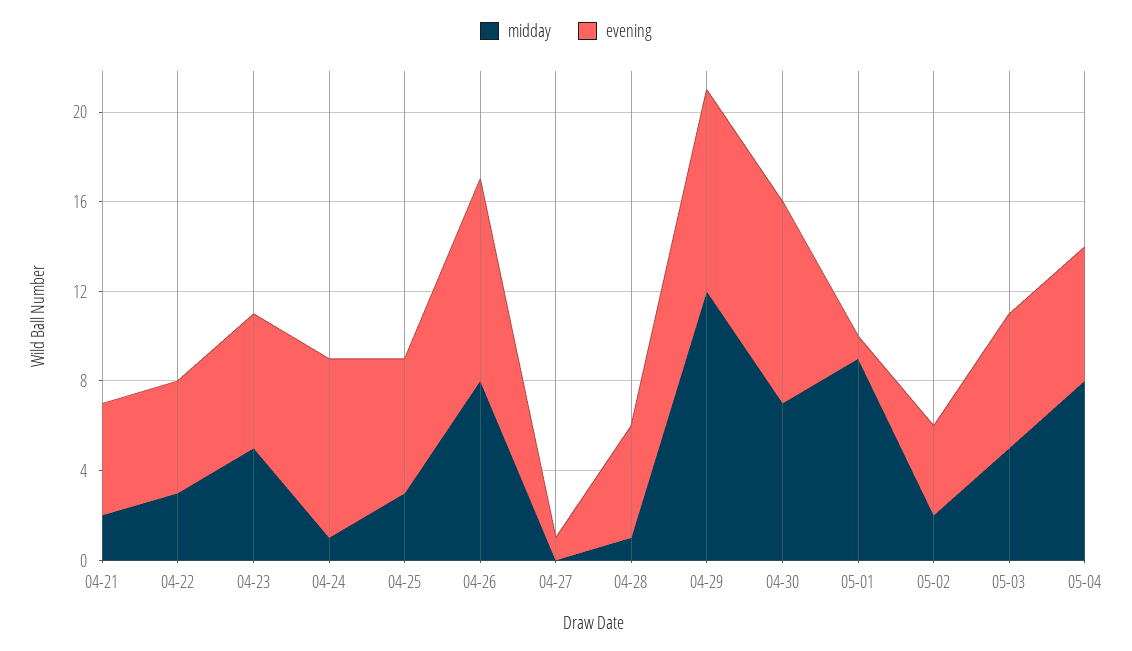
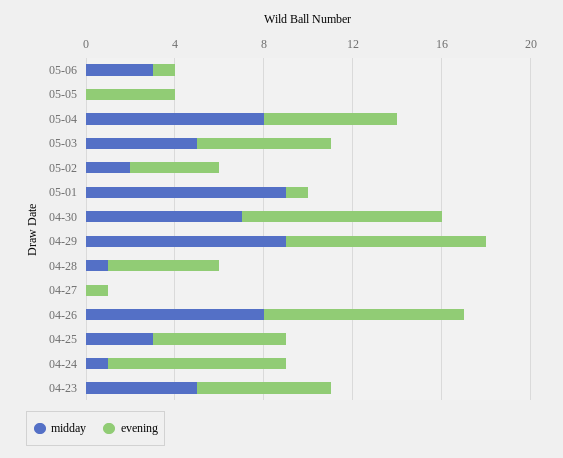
midday, 04-21: 2 -> none
evening, 04-21: 5 -> none
midday, 04-22: 3 -> none
evening, 04-22: 5 -> none
midday, 04-29: 12 -> 9
midday, 05-06: none -> 3
evening, 05-06: none -> 1
midday, 05-05: none -> 0
evening, 05-05: none -> 4

